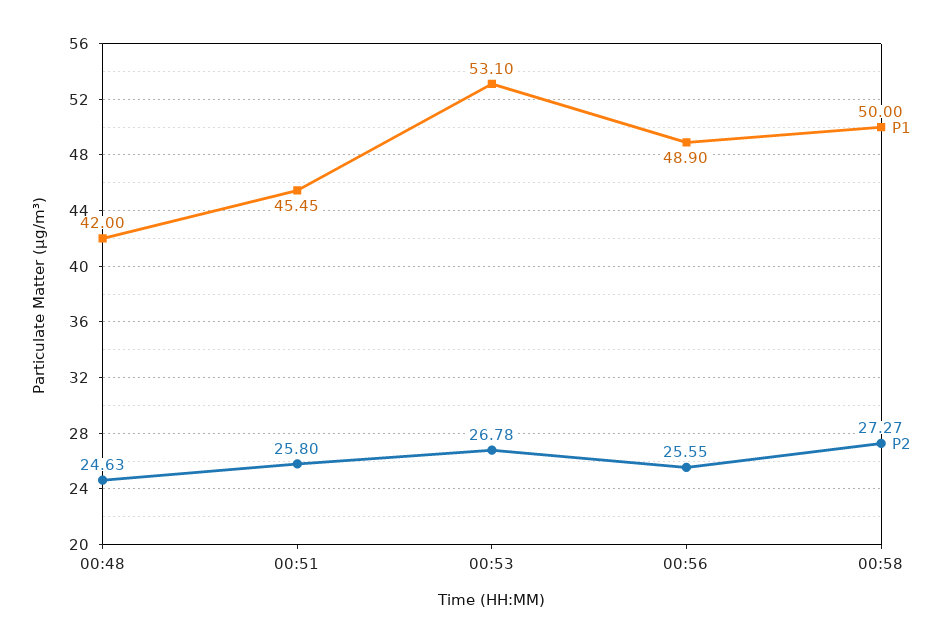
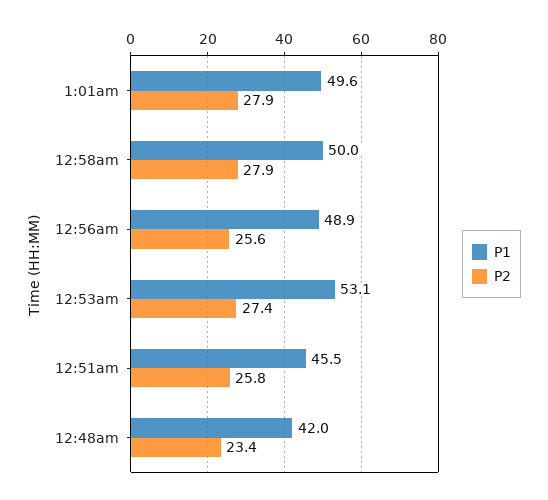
P2, 00:48: 24.63 -> 23.4
P2, 00:53: 26.78 -> 27.4
P2, 00:58: 27.27 -> 27.9
P1, 1:01am: none -> 49.6
P2, 1:01am: none -> 27.9

